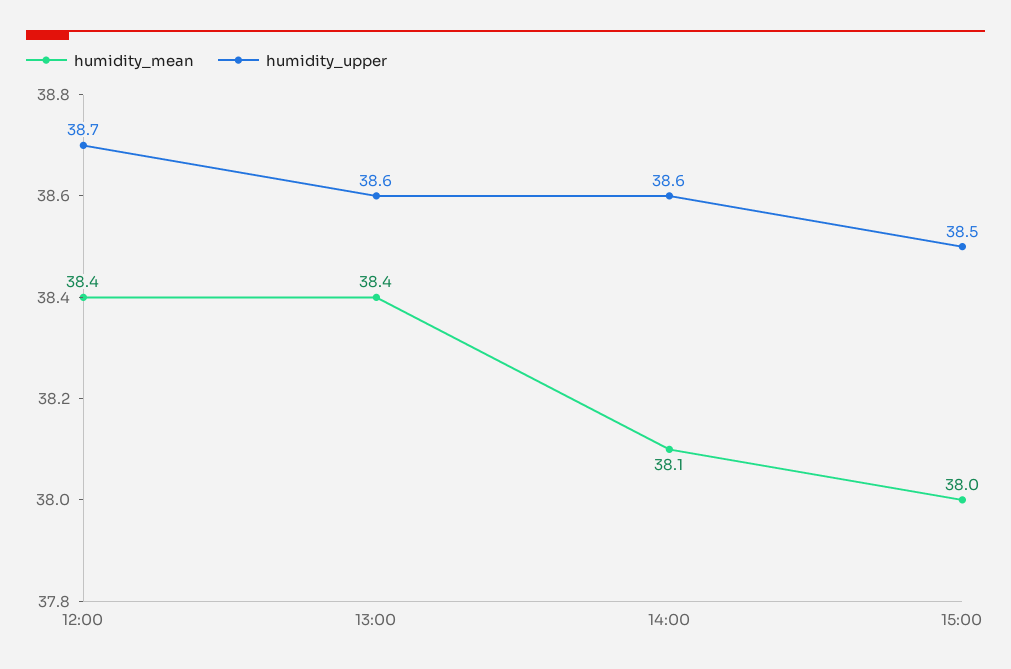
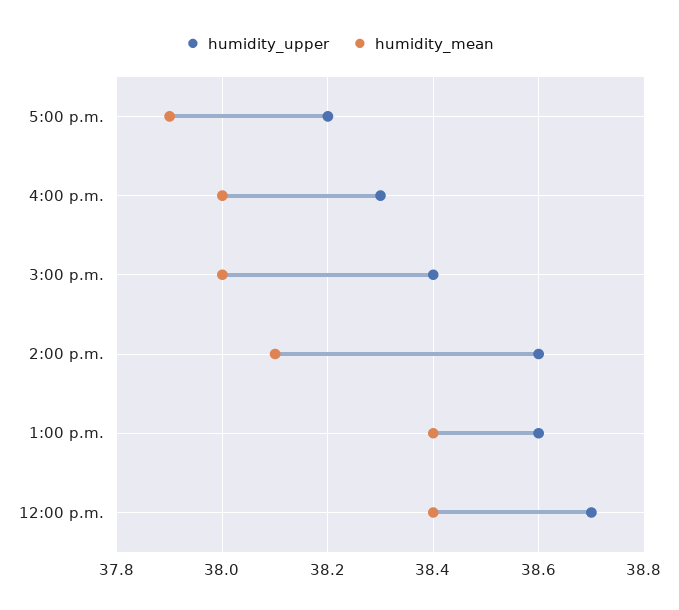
humidity_upper, 15:00: 38.5 -> 38.4
humidity_upper, 5:00 p.m.: none -> 38.2
humidity_mean, 5:00 p.m.: none -> 37.9
humidity_upper, 4:00 p.m.: none -> 38.3
humidity_mean, 4:00 p.m.: none -> 38

